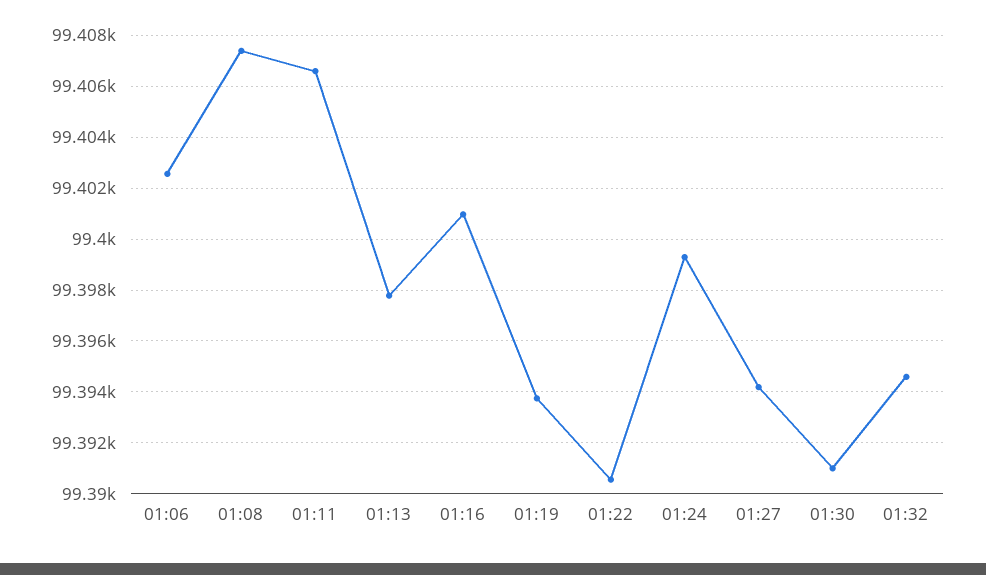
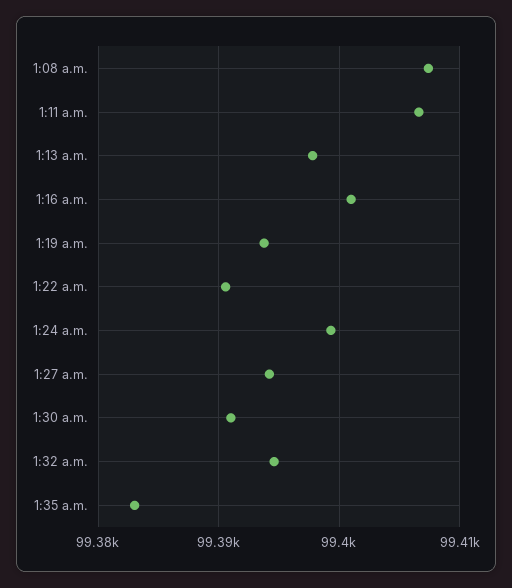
01:06: 99402.5 -> none
1:35 a.m.: none -> 99383

